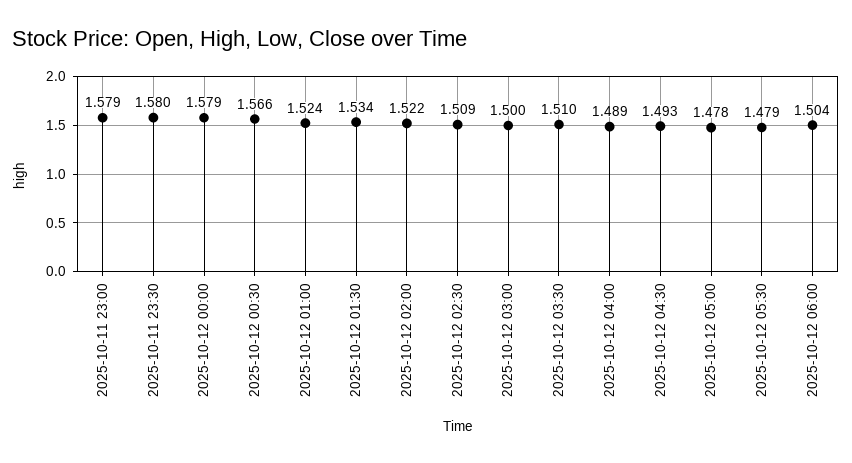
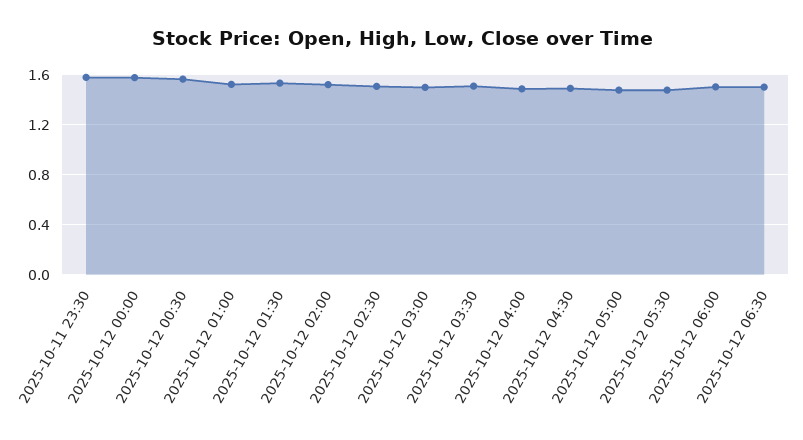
2025-10-11 23:00: 1.579 -> none
2025-10-12 06:30: none -> 1.5

